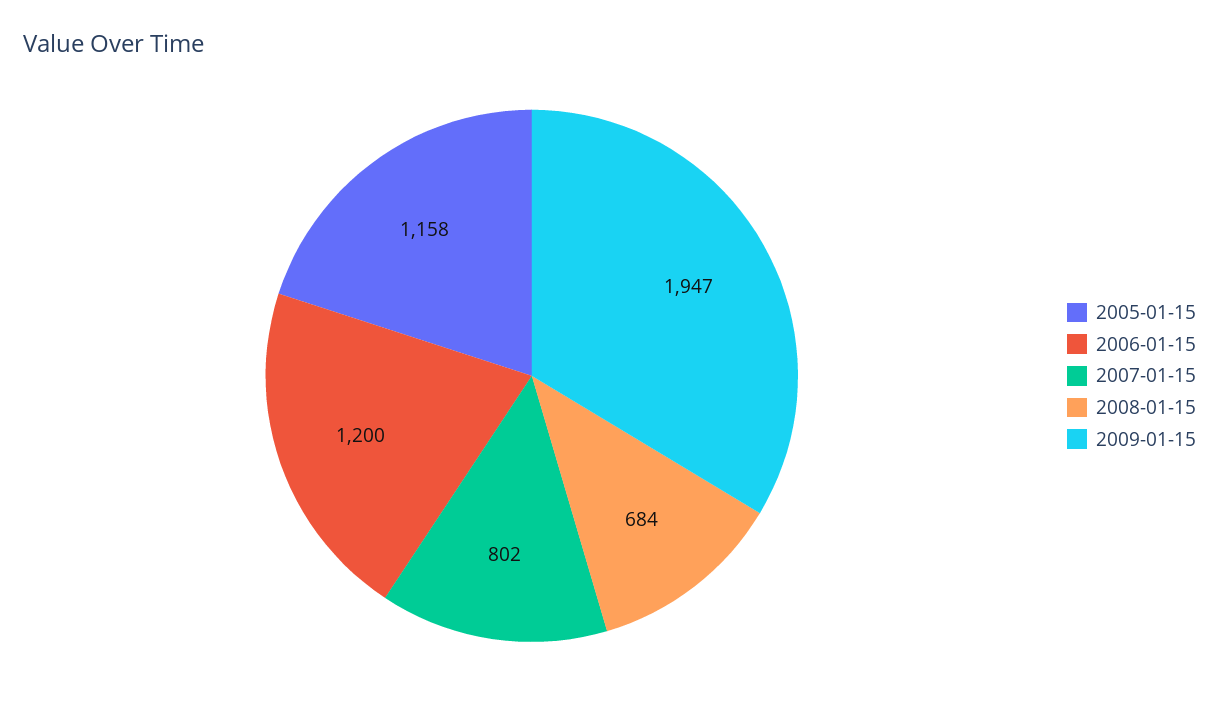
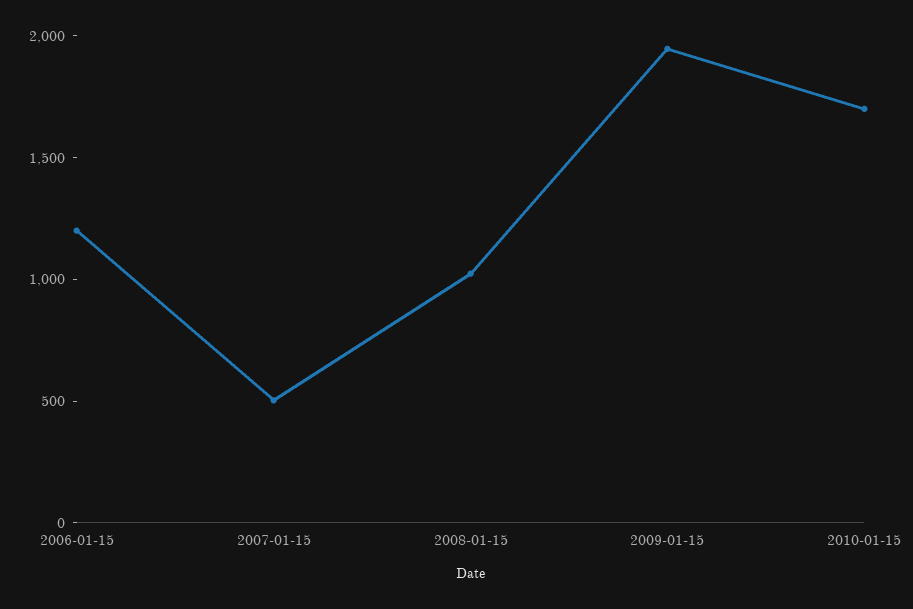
2005-01-15: 1158 -> none
2007-01-15: 802 -> 500
2008-01-15: 684 -> 1000
2010-01-15: none -> 1700

